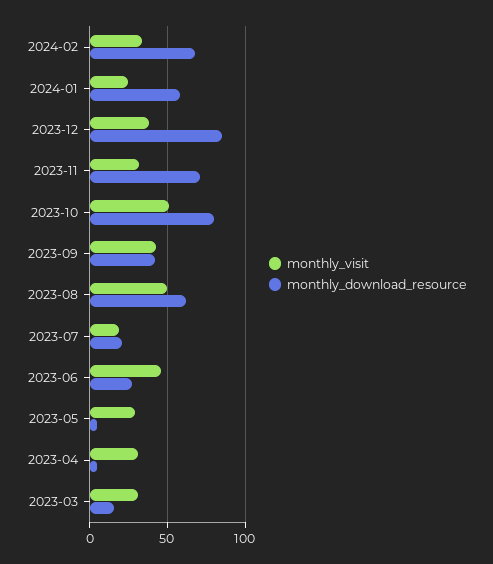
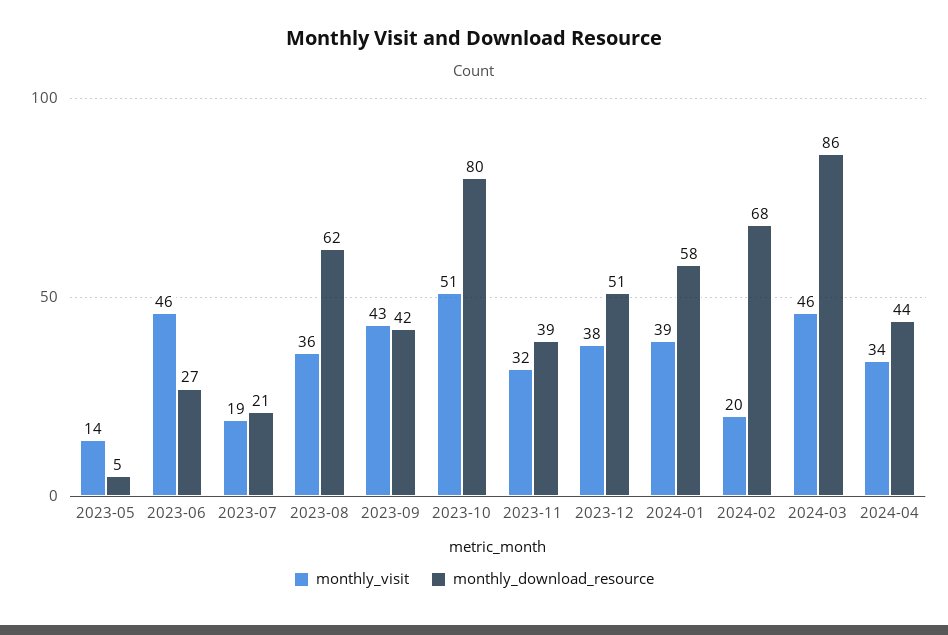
monthly_visit, 2024-02: 35 -> 20
monthly_visit, 2024-01: 25 -> 39
monthly_download_resource, 2023-12: 85 -> 51
monthly_download_resource, 2023-11: 70 -> 39
monthly_visit, 2023-08: 50 -> 36
monthly_visit, 2023-05: 30 -> 14
monthly_visit, 2023-04: 30 -> none
monthly_download_resource, 2023-04: 5 -> none
monthly_visit, 2023-03: 30 -> none
monthly_download_resource, 2023-03: 15 -> none
monthly_visit, 2024-03: none -> 46
monthly_download_resource, 2024-03: none -> 86
monthly_visit, 2024-04: none -> 34
monthly_download_resource, 2024-04: none -> 44

